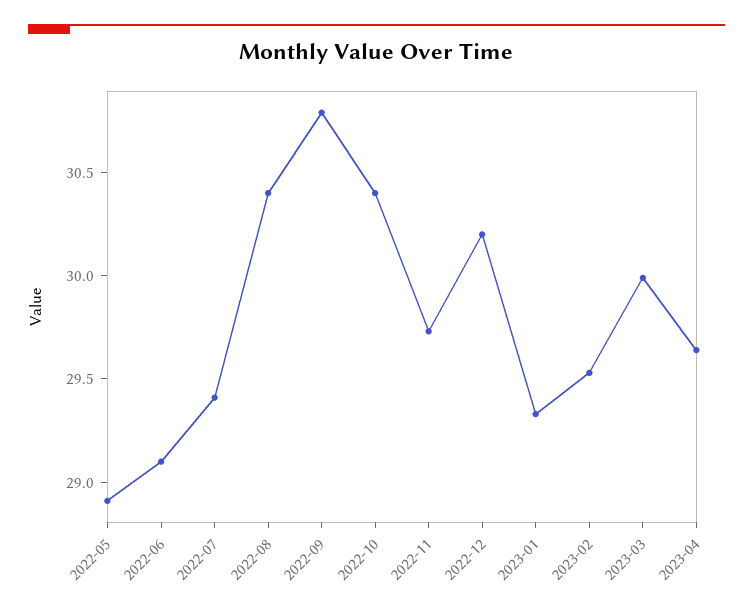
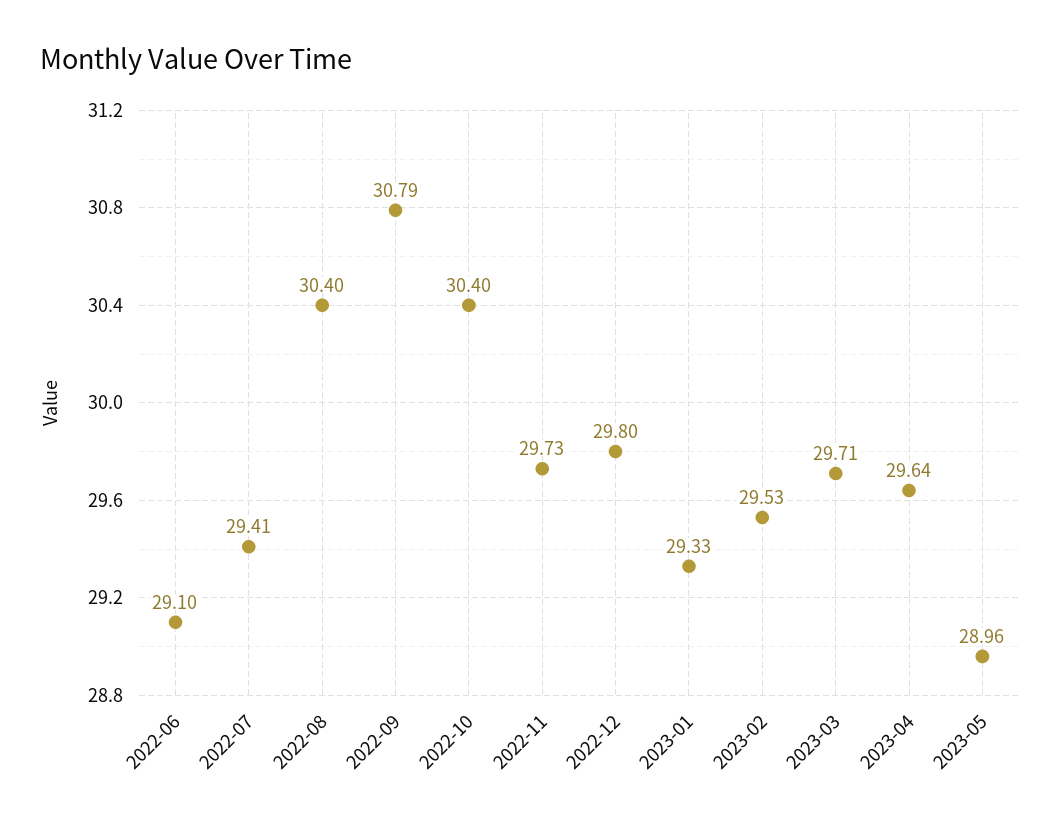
2022-05: 28.9 -> none
2022-12: 30.2 -> 29.8
2023-03: 30 -> 29.71
2023-05: none -> 28.96

